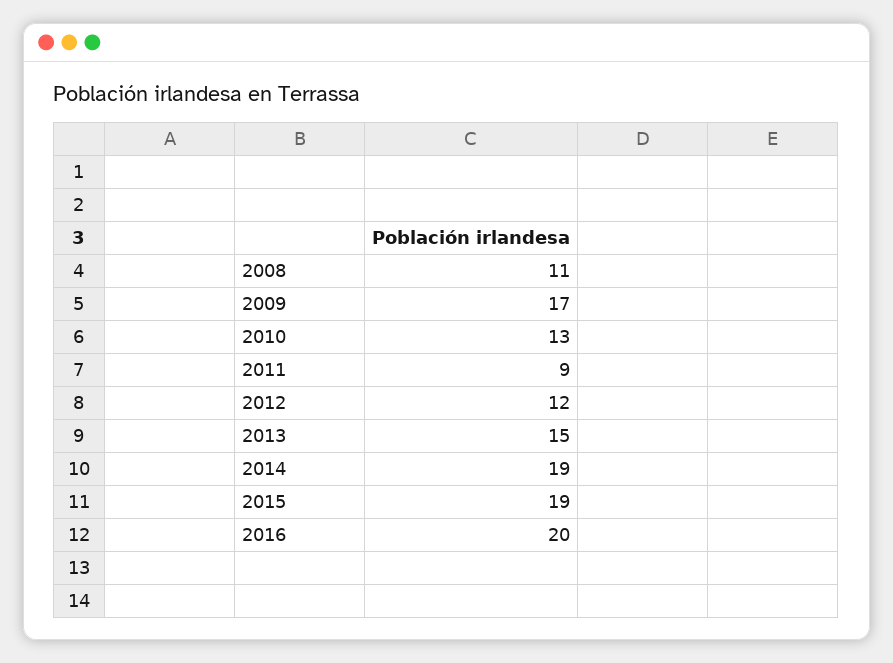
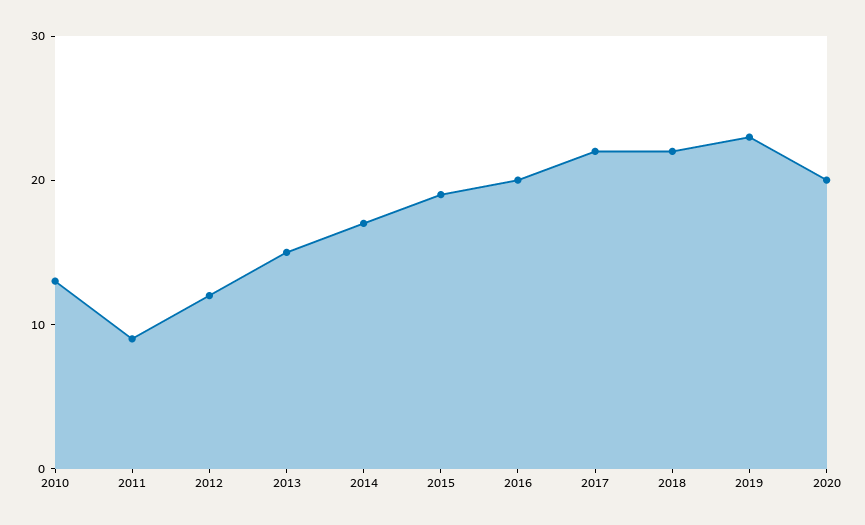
2008: 11 -> none
2009: 17 -> none
2014: 19 -> 17
2017: none -> 22
2018: none -> 22
2019: none -> 23
2020: none -> 20

